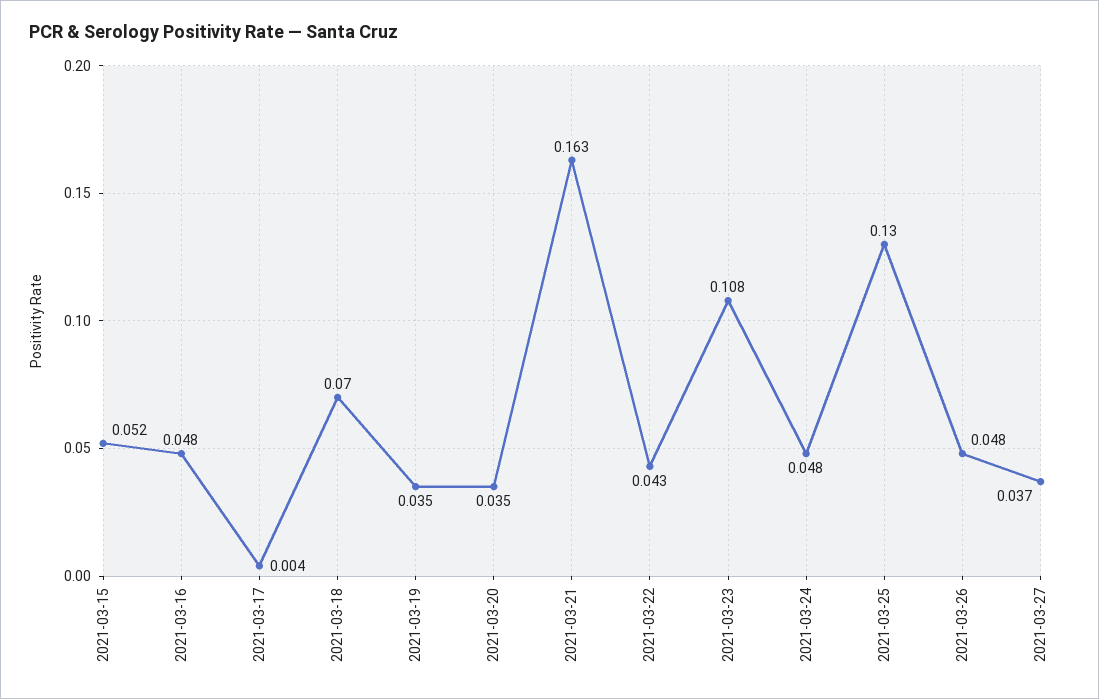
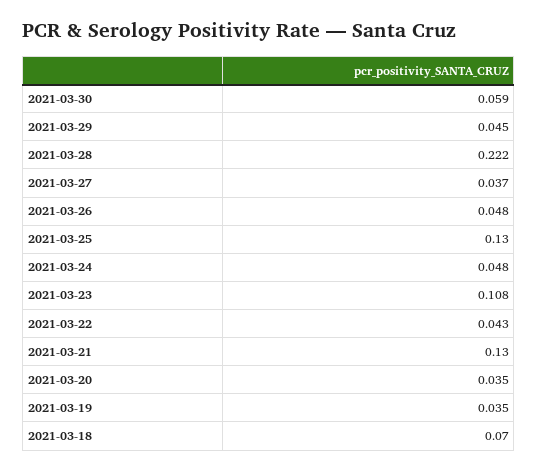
2021-03-15: 0.052 -> none
2021-03-16: 0.048 -> none
2021-03-17: 0.004 -> none
2021-03-21: 0.163 -> 0.13
2021-03-30: none -> 0.059
2021-03-29: none -> 0.045
2021-03-28: none -> 0.222

